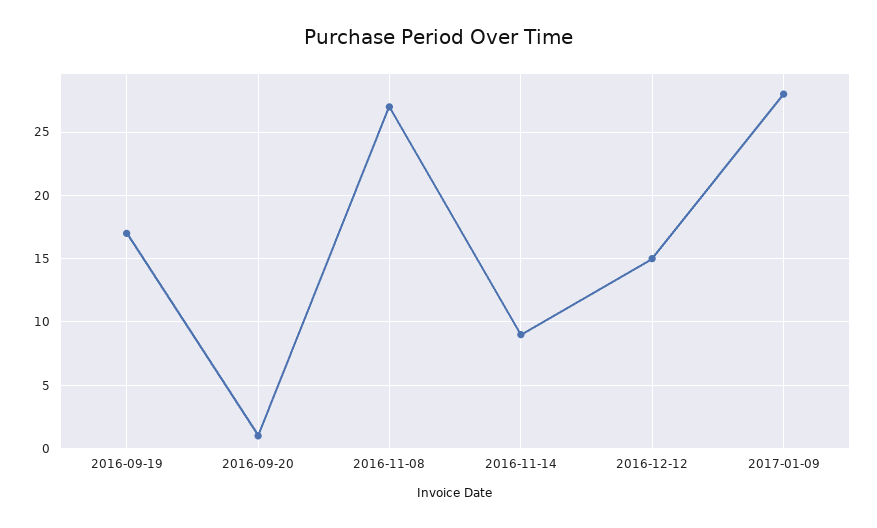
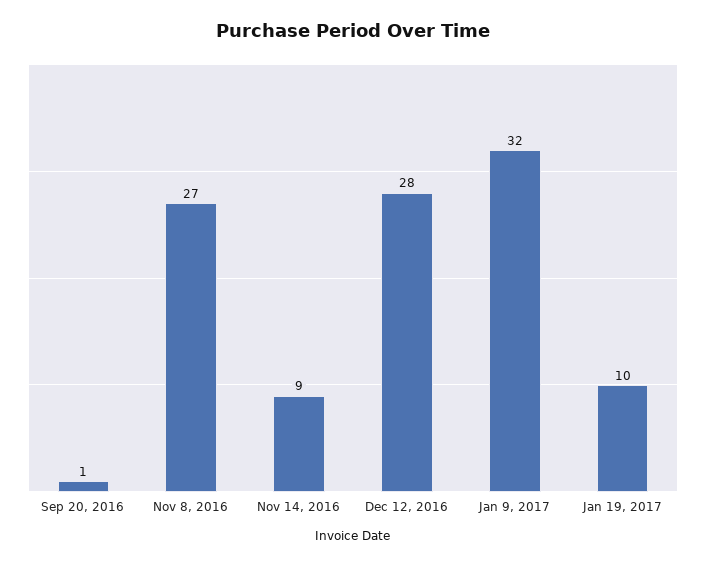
2016-09-19: 17 -> none
2016-12-12: 15 -> 28
2017-01-09: 28 -> 32
Jan 19, 2017: none -> 10

